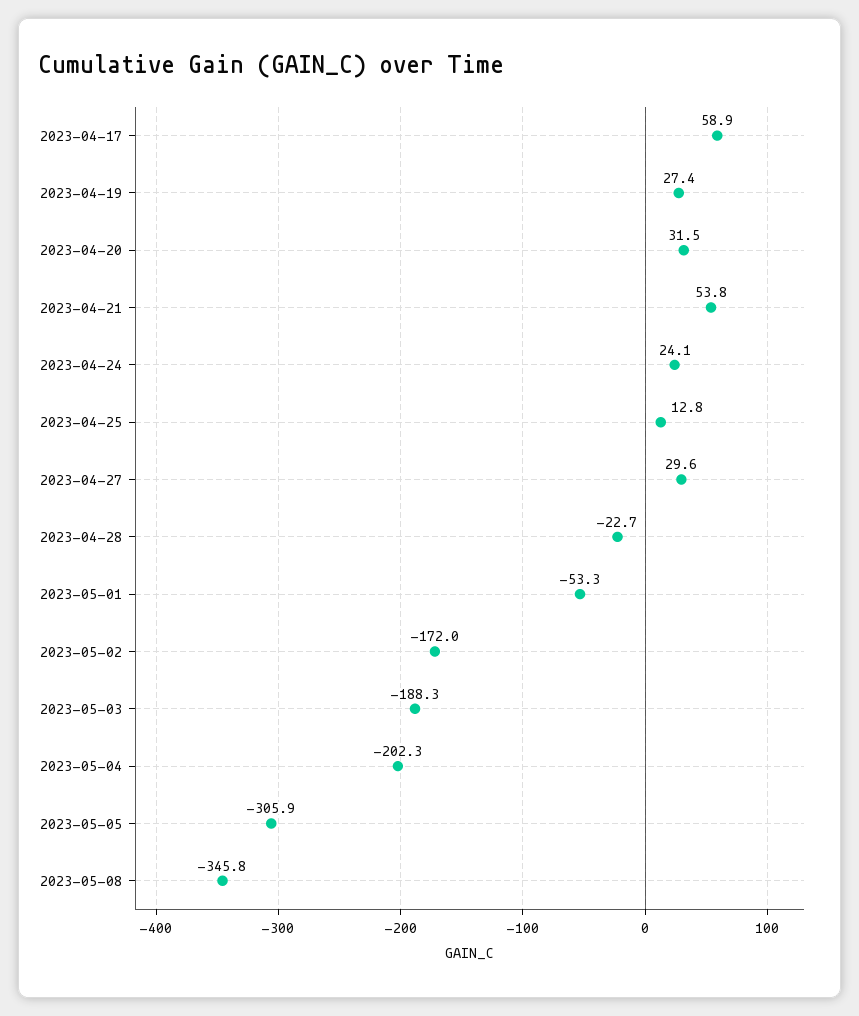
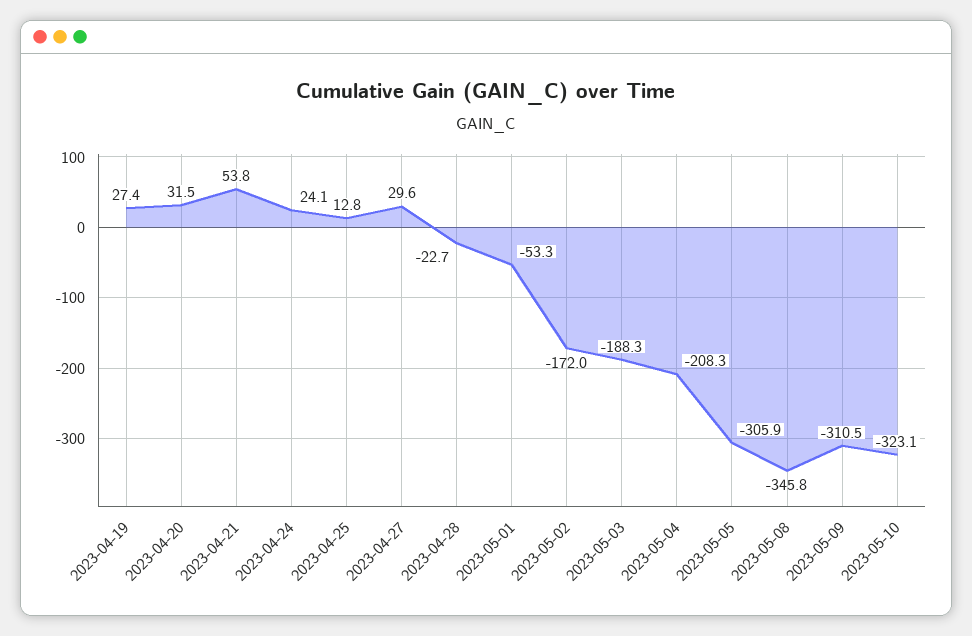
2023-04-17: 58.9 -> none
2023-05-04: -202.3 -> -208.3
2023-05-09: none -> -310.5
2023-05-10: none -> -323.1

